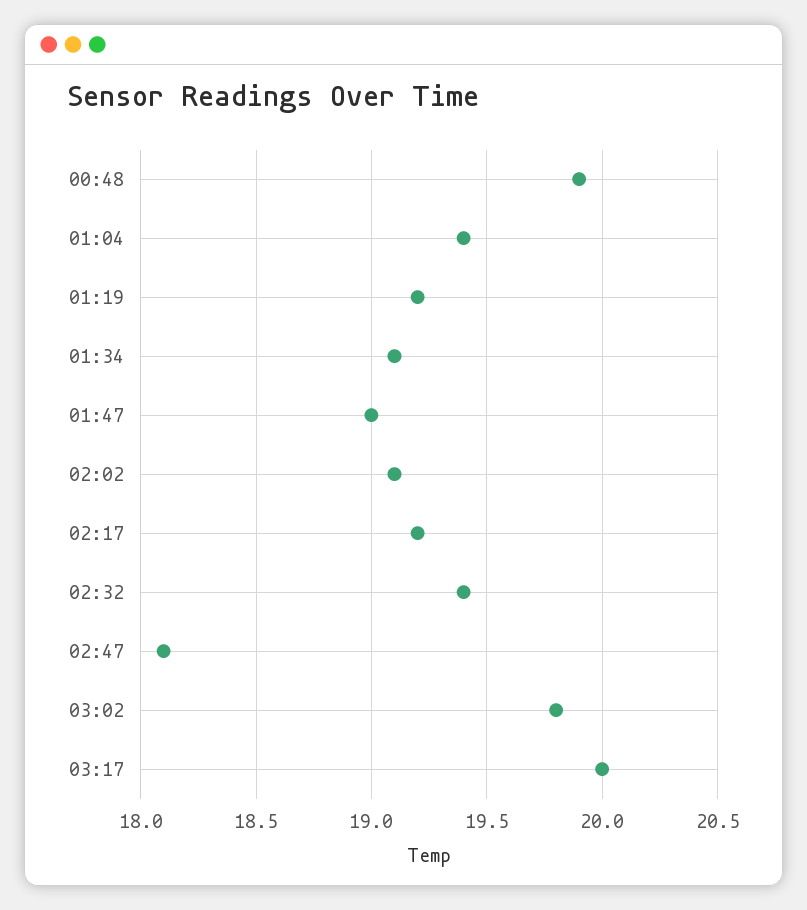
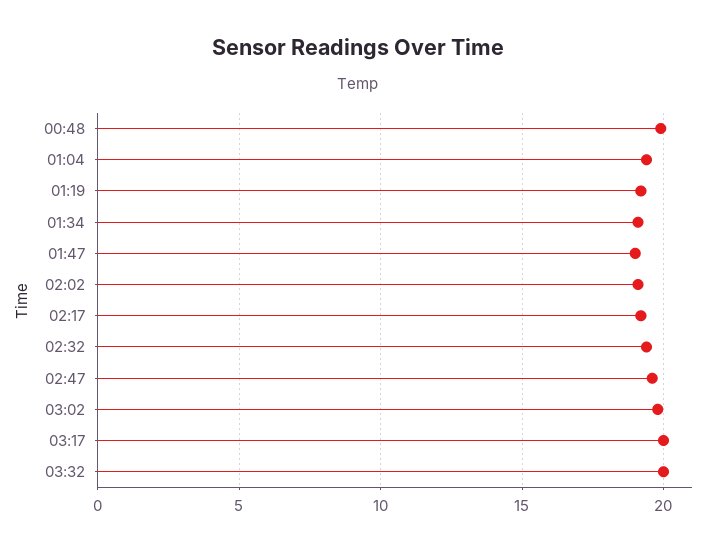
02:47: 18.1 -> 19.5
03:32: none -> 20

